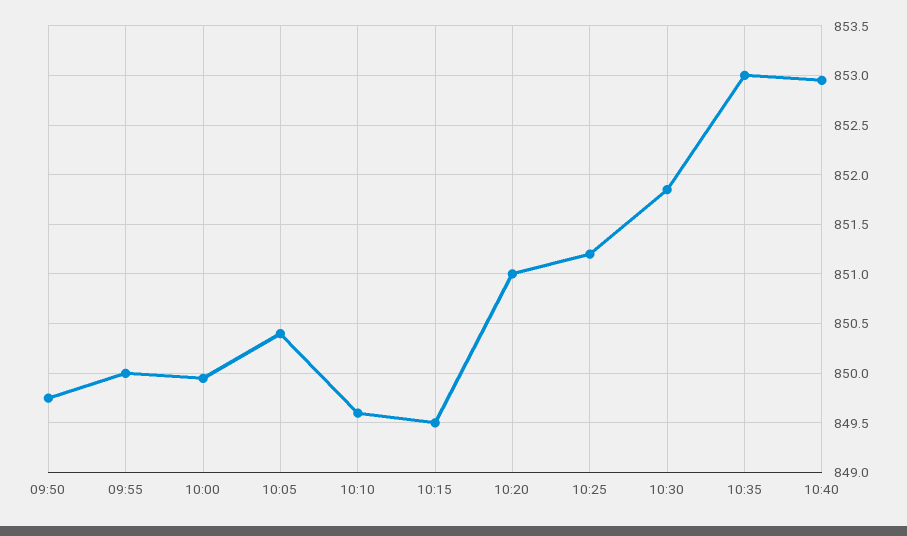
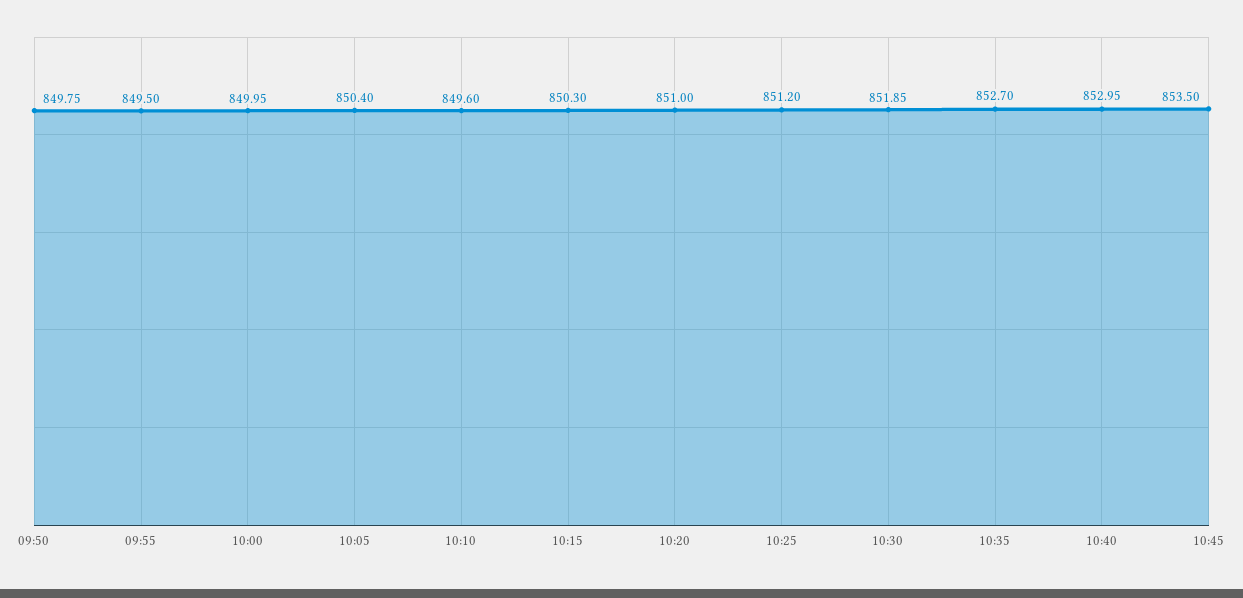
09:55: 850 -> 849.5
10:15: 849.5 -> 850.3
10:35: 853 -> 852.7
10:45: none -> 853.5

